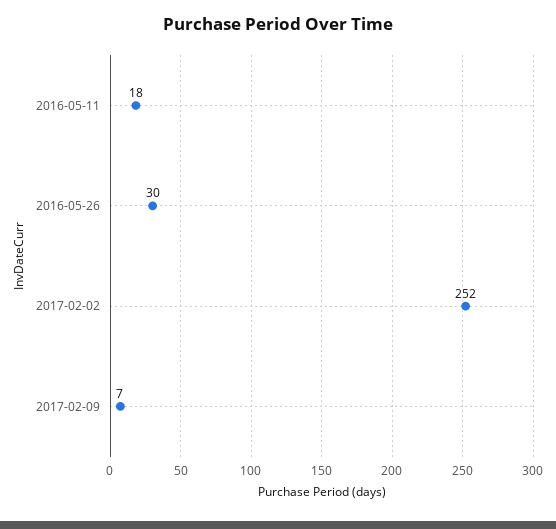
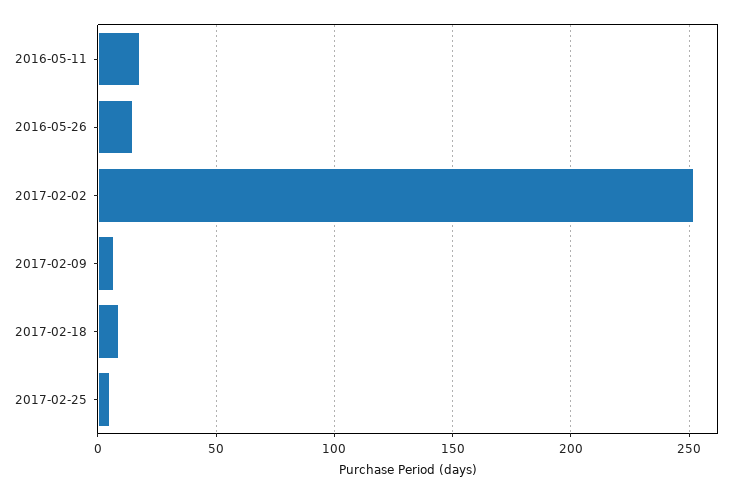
2016-05-26: 30 -> 15
2017-02-18: none -> 10
2017-02-25: none -> 5

